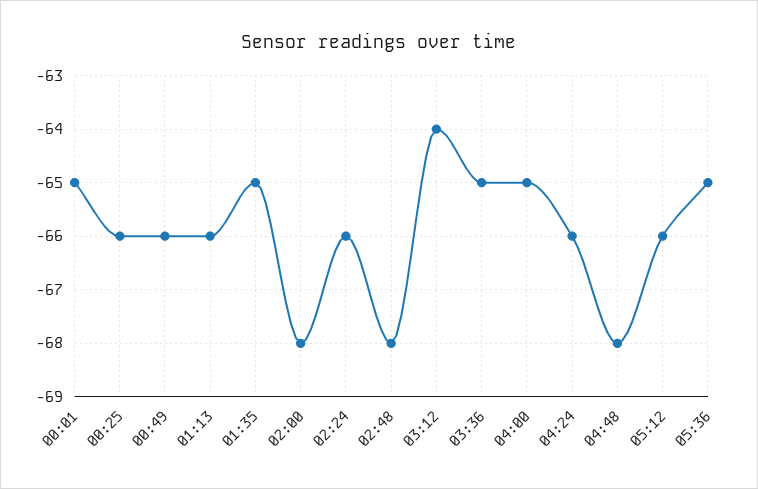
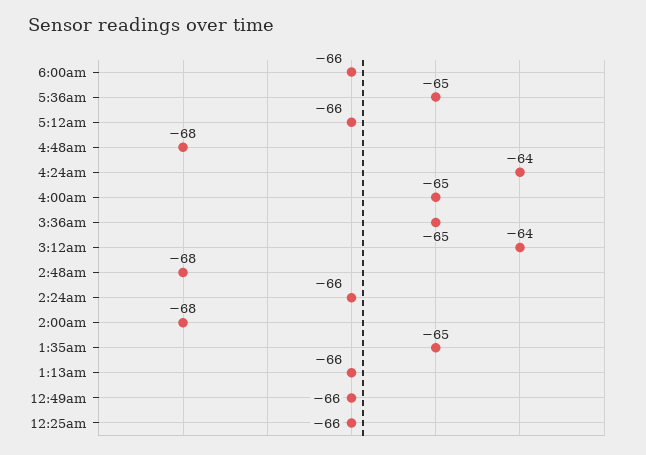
00:01: -65 -> none
04:24: -66 -> -64
6:00am: none -> -66

